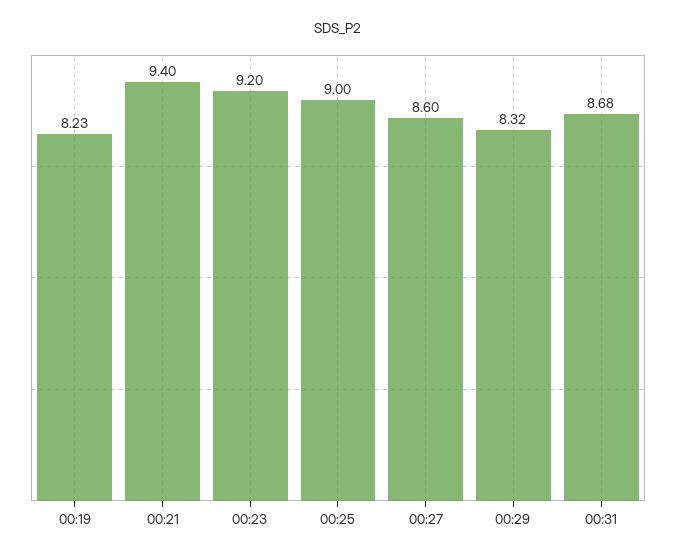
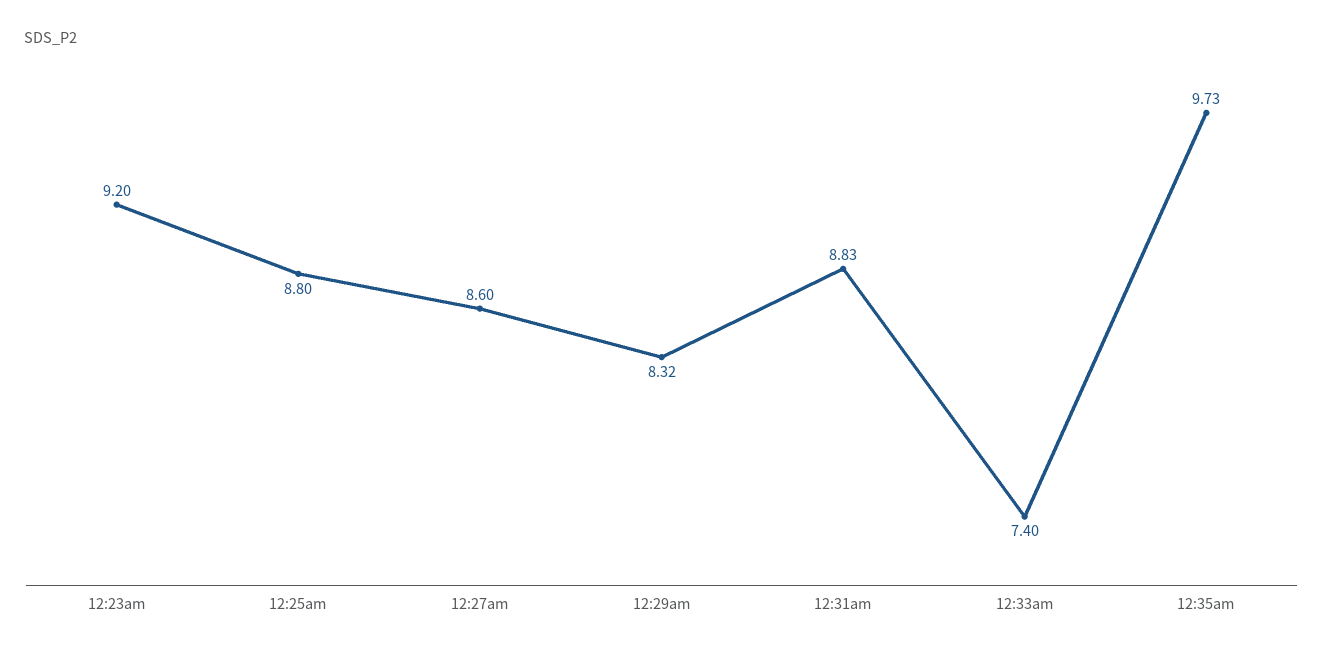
00:19: 8.23 -> none
00:21: 9.4 -> none
00:25: 9 -> 8.8
00:31: 8.68 -> 8.83
12:33am: none -> 7.4
12:35am: none -> 9.73

